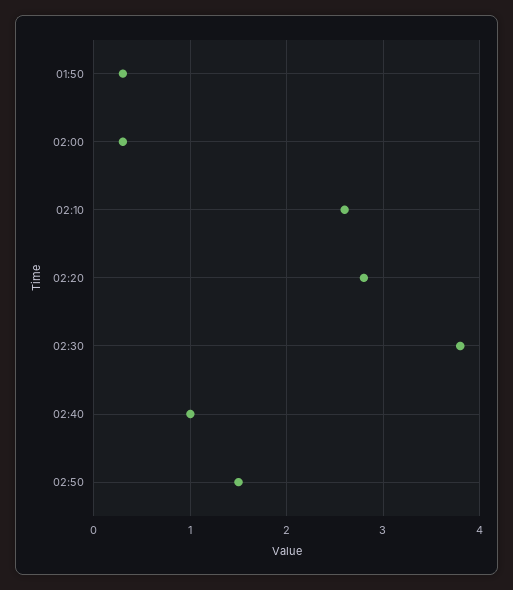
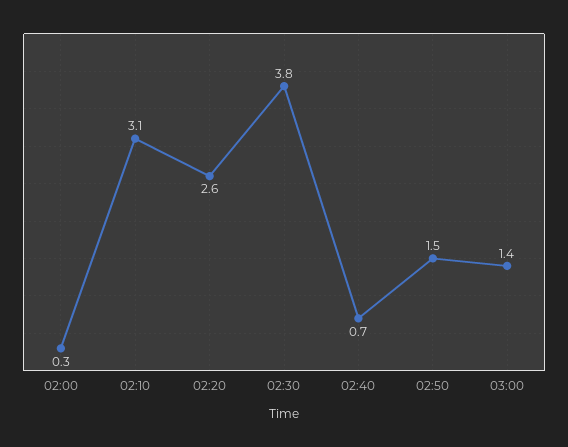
01:50: 0.3 -> none
02:10: 2.6 -> 3.1
02:20: 2.8 -> 2.6
02:40: 1 -> 0.7
03:00: none -> 1.4

